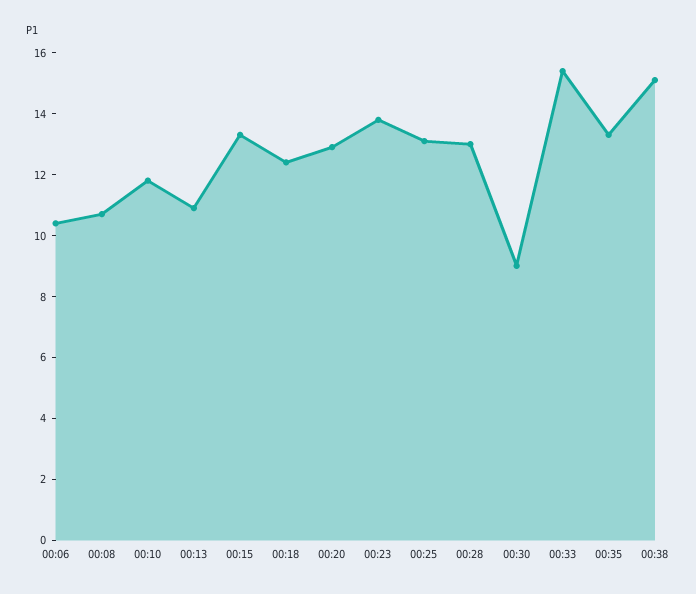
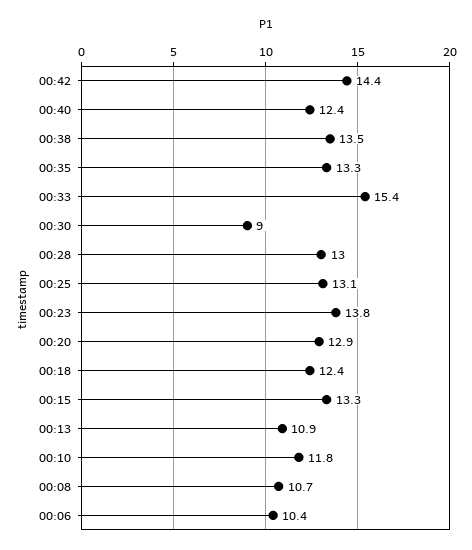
00:38: 15 -> 13.5
00:42: none -> 14.4
00:40: none -> 12.4

